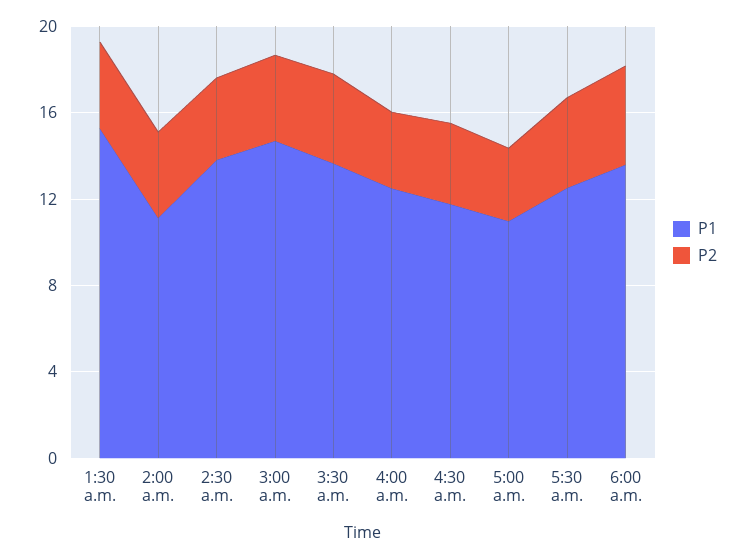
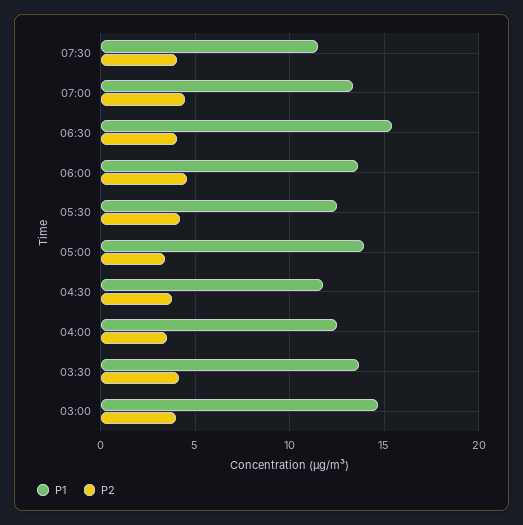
P1, 1:30 a.m.: 15 -> none
P2, 1:30 a.m.: 4 -> none
P1, 2:00 a.m.: 11 -> none
P2, 2:00 a.m.: 4 -> none
P1, 2:30 a.m.: 14 -> none
P2, 2:30 a.m.: 4 -> none
P1, 5:00 a.m.: 11 -> 14
P1, 07:30: none -> 11.5
P2, 07:30: none -> 4
P1, 07:00: none -> 13.5
P2, 07:00: none -> 4.5
P1, 06:30: none -> 15.5
P2, 06:30: none -> 4

